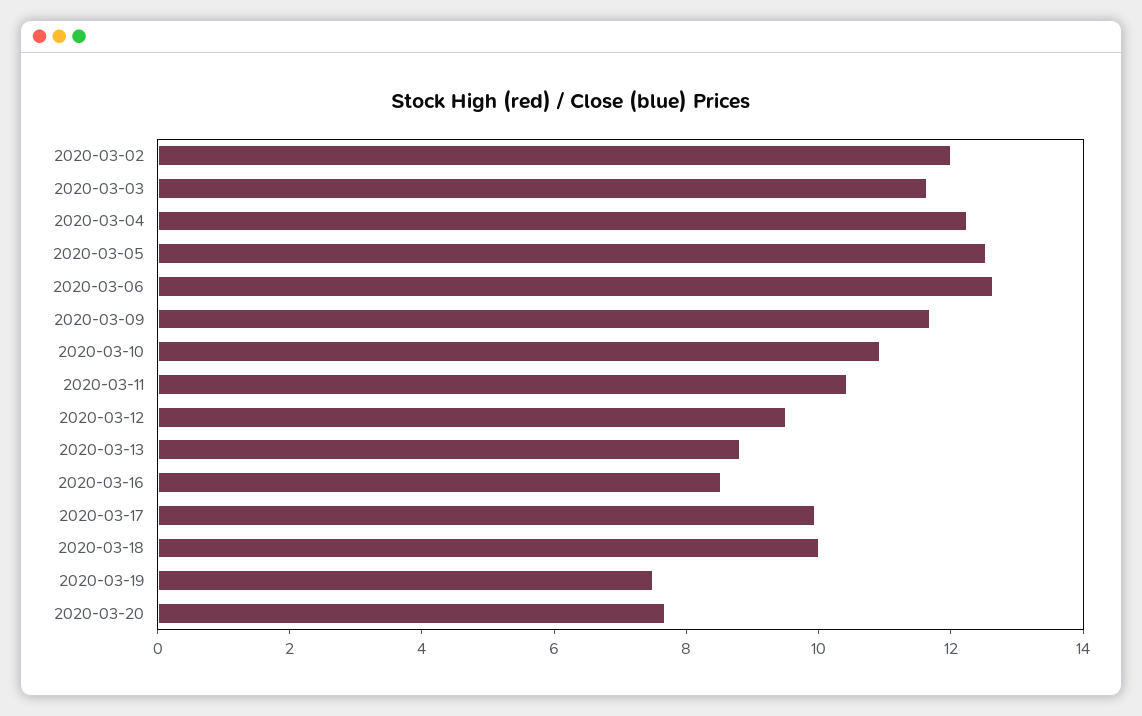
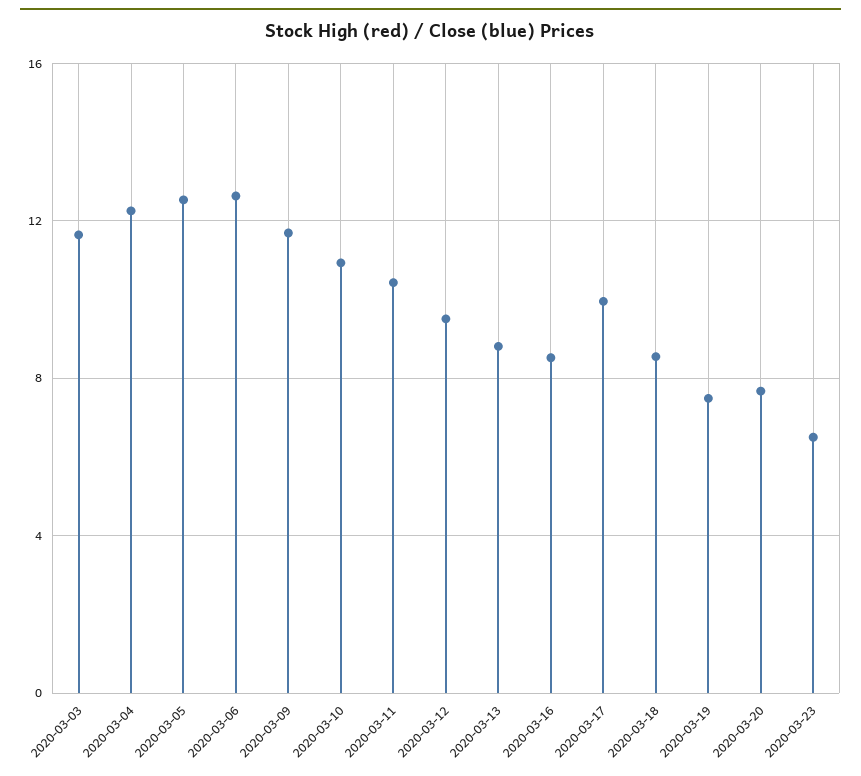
2020-03-02: 12 -> none
2020-03-18: 10 -> 8.5
2020-03-23: none -> 6.5

